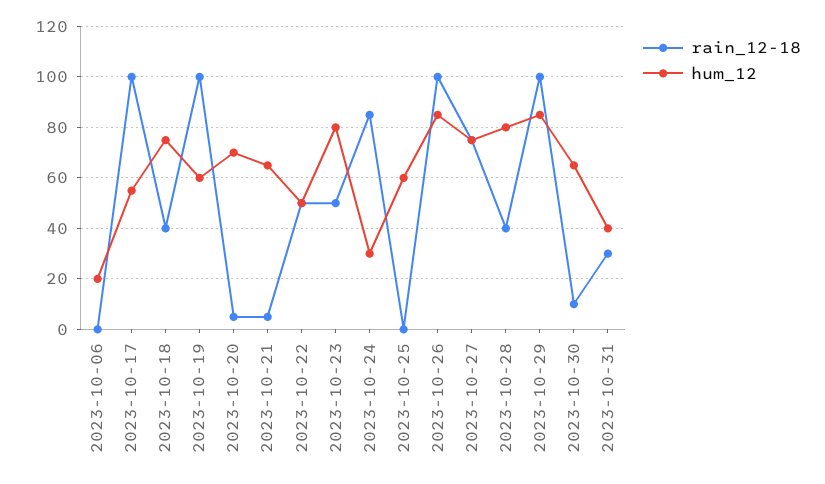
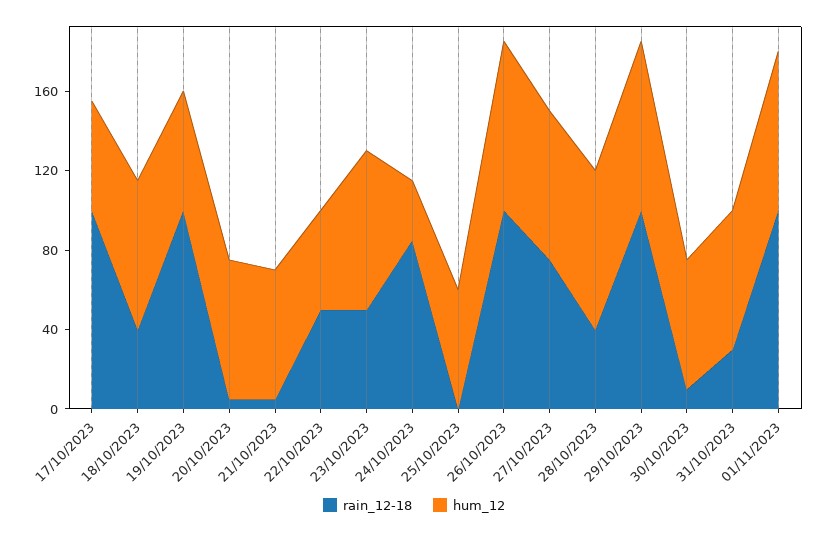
rain_12-18, 2023-10-06: 0 -> none
hum_12, 2023-10-06: 20 -> none
hum_12, 2023-10-31: 40 -> 70
rain_12-18, 01/11/2023: none -> 100
hum_12, 01/11/2023: none -> 80

